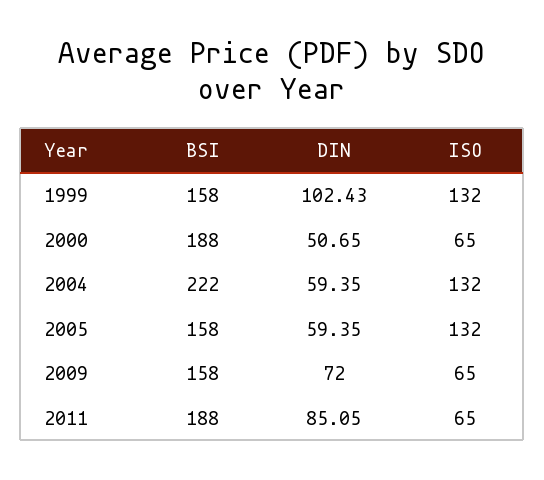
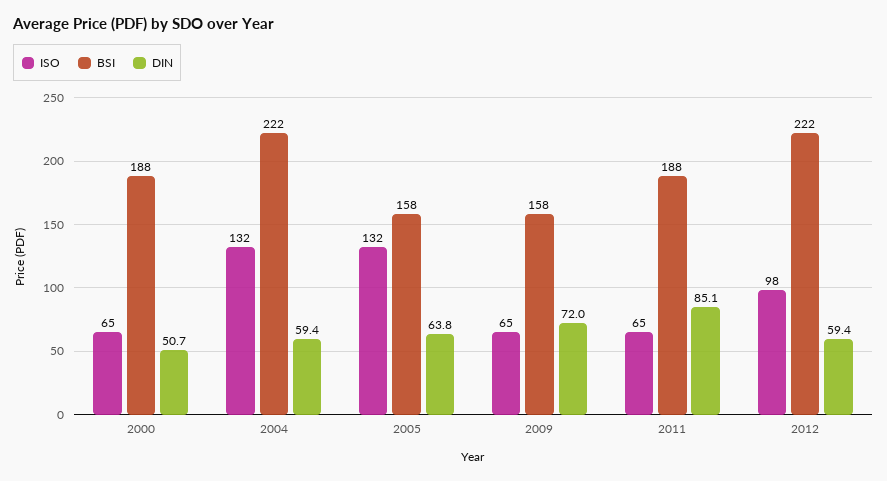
BSI, 1999: 158 -> none
DIN, 1999: 102.43 -> none
ISO, 1999: 132 -> none
DIN, 2005: 59.35 -> 63.8
ISO, 2012: none -> 98
BSI, 2012: none -> 222
DIN, 2012: none -> 59.4

